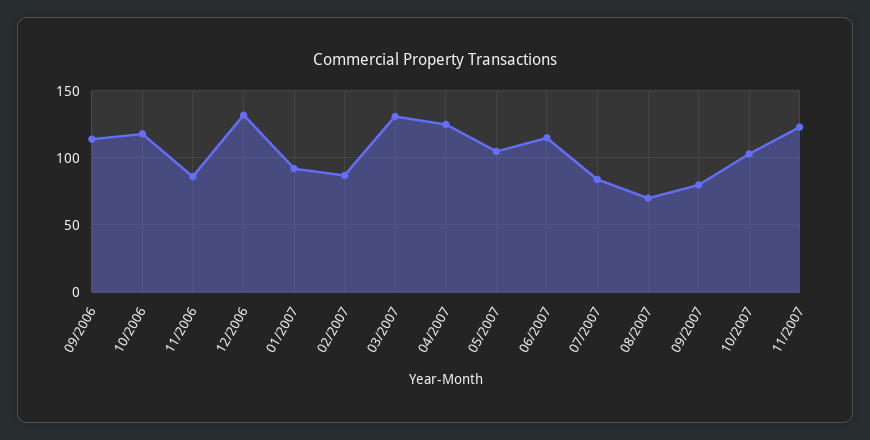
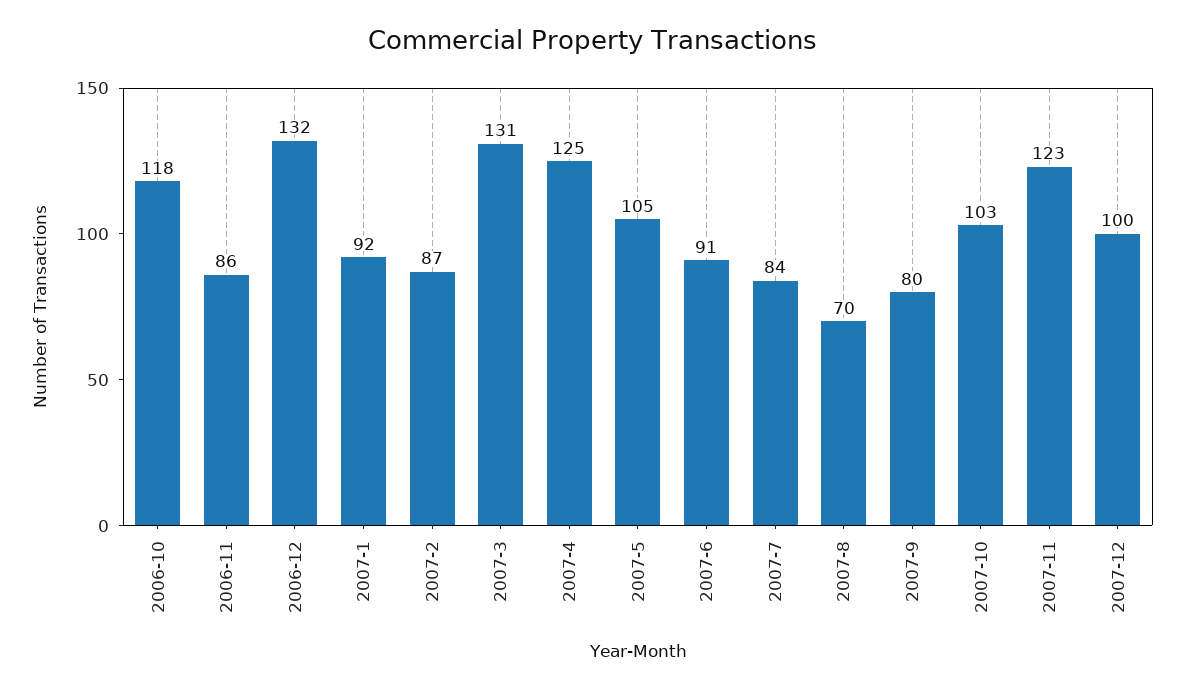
09/2006: 115 -> none
06/2007: 115 -> 91
2007-12: none -> 100

